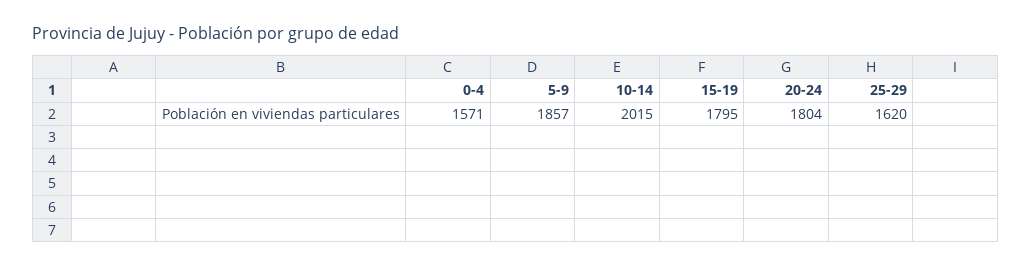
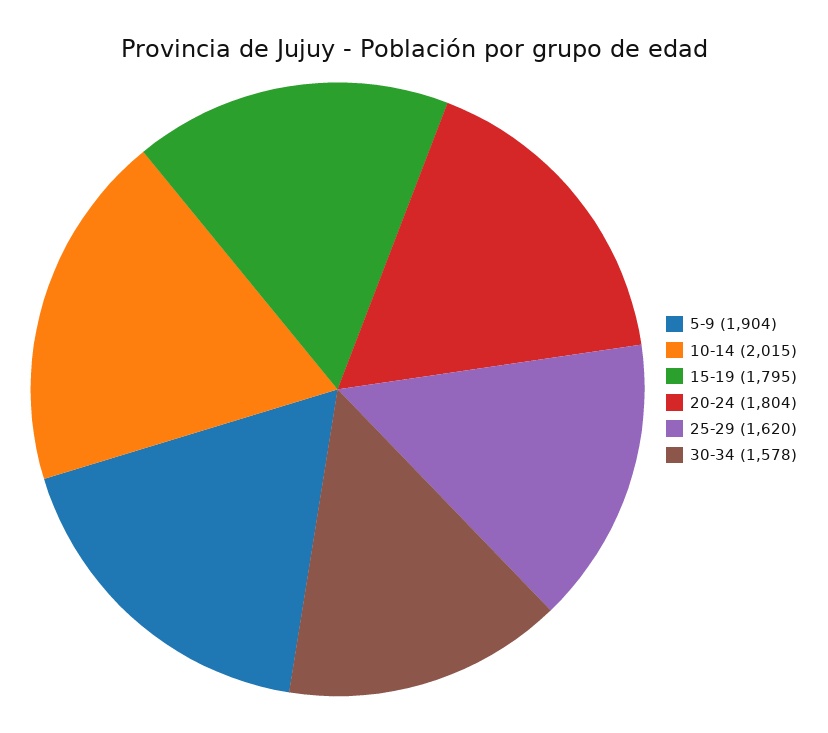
0-4: 1571 -> none
5-9: 1857 -> 1904
30-34: none -> 1578

